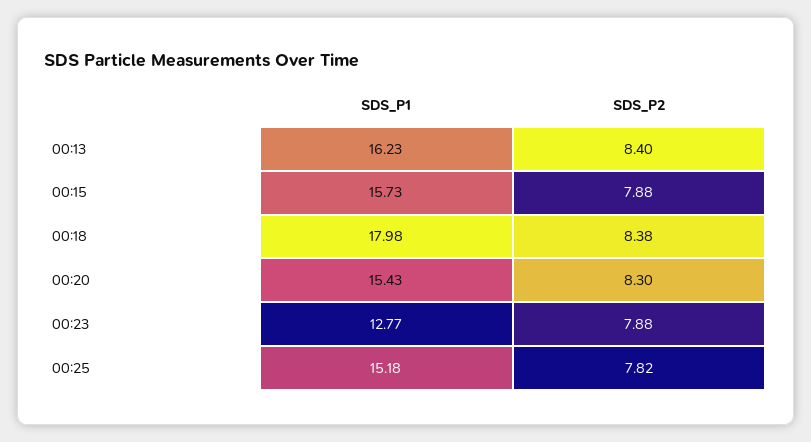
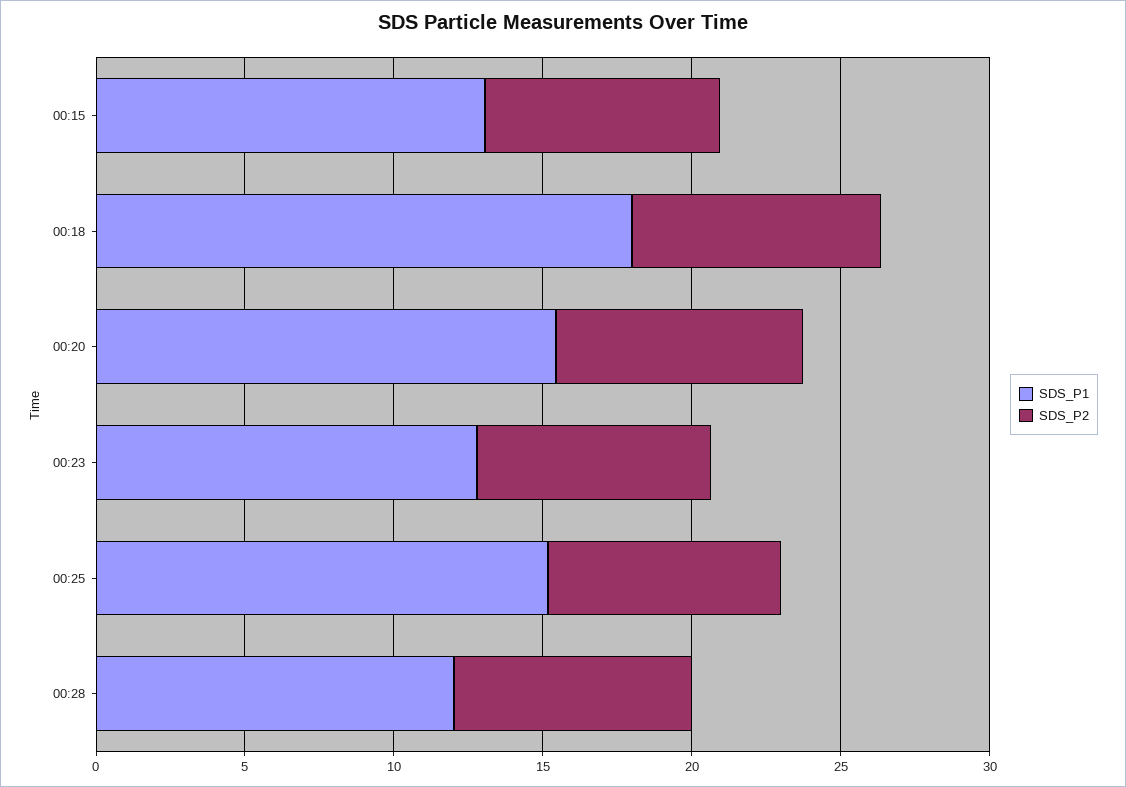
SDS_P1, 00:13: 16.23 -> none
SDS_P2, 00:13: 8.4 -> none
SDS_P1, 00:15: 15.73 -> 13
SDS_P1, 00:28: none -> 12
SDS_P2, 00:28: none -> 8

